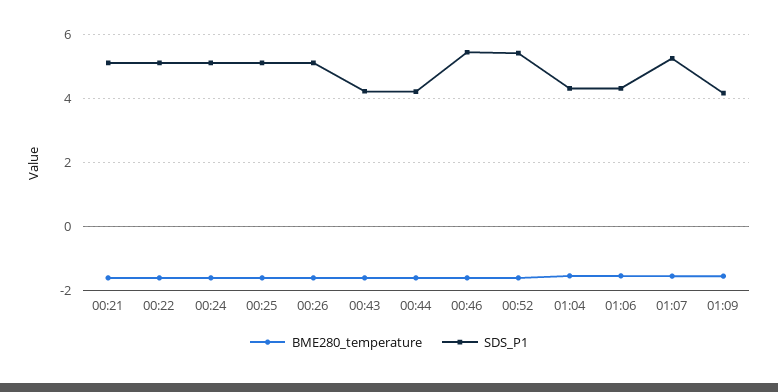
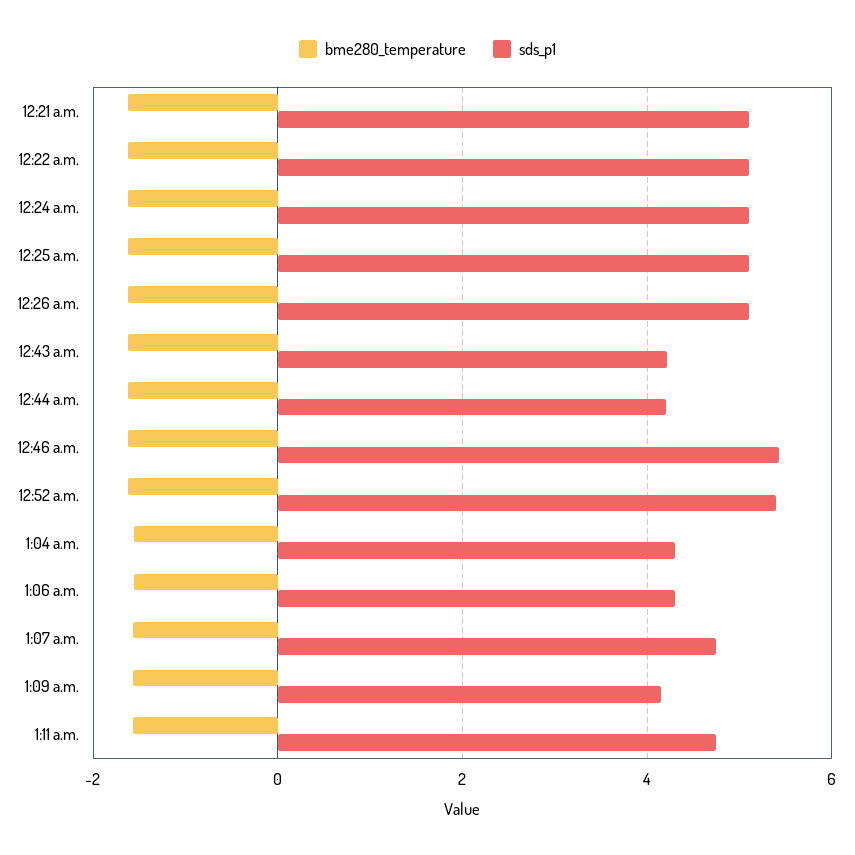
SDS_P1, 01:07: 5.2 -> 4.8
BME280_temperature, 1:11 a.m.: none -> -1.6
SDS_P1, 1:11 a.m.: none -> 4.8

